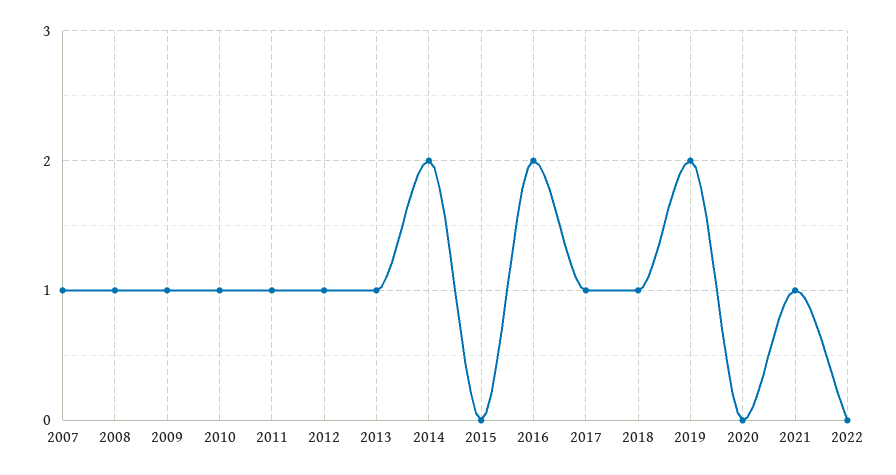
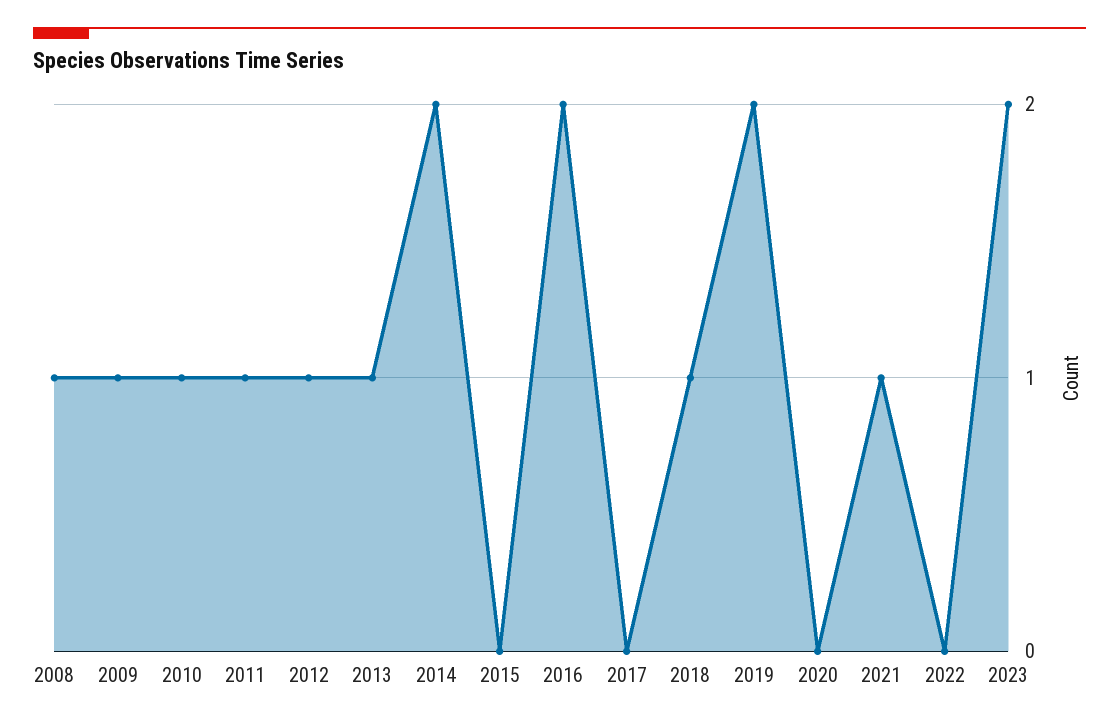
2007: 1 -> none
2017: 1 -> 0
2023: none -> 2

